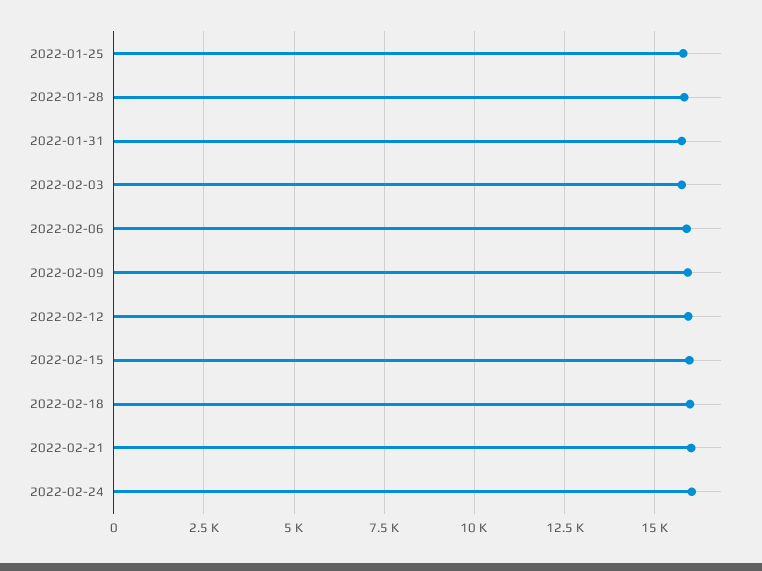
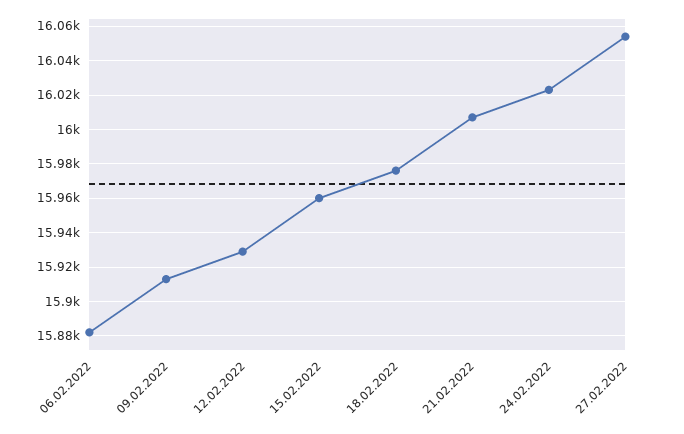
2022-01-25: 15750 -> none
2022-01-28: 15750 -> none
2022-01-31: 15750 -> none
2022-02-03: 15750 -> none
27.02.2022: none -> 16055

